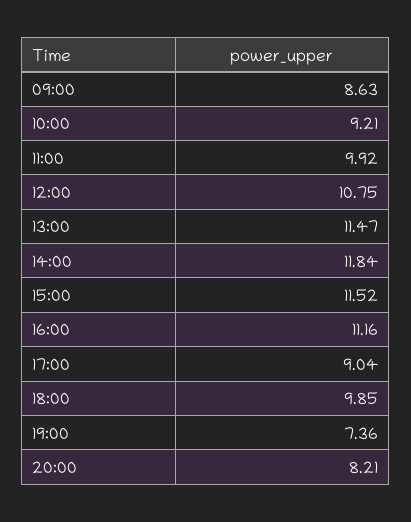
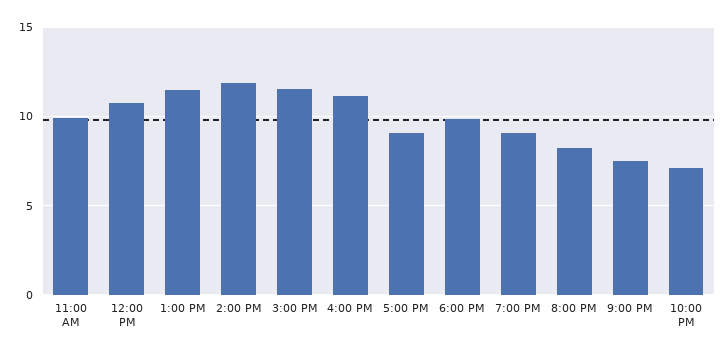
09:00: 8.63 -> none
10:00: 9.21 -> none
19:00: 7.36 -> 9
9:00 PM: none -> 7.5
10:00 PM: none -> 7

